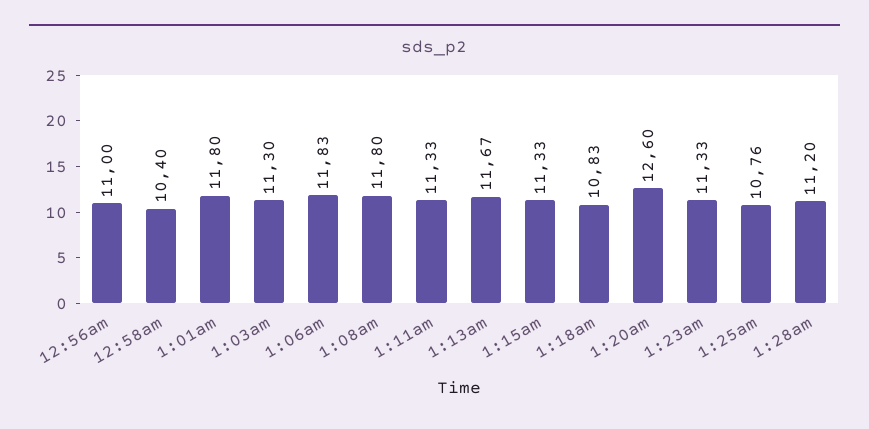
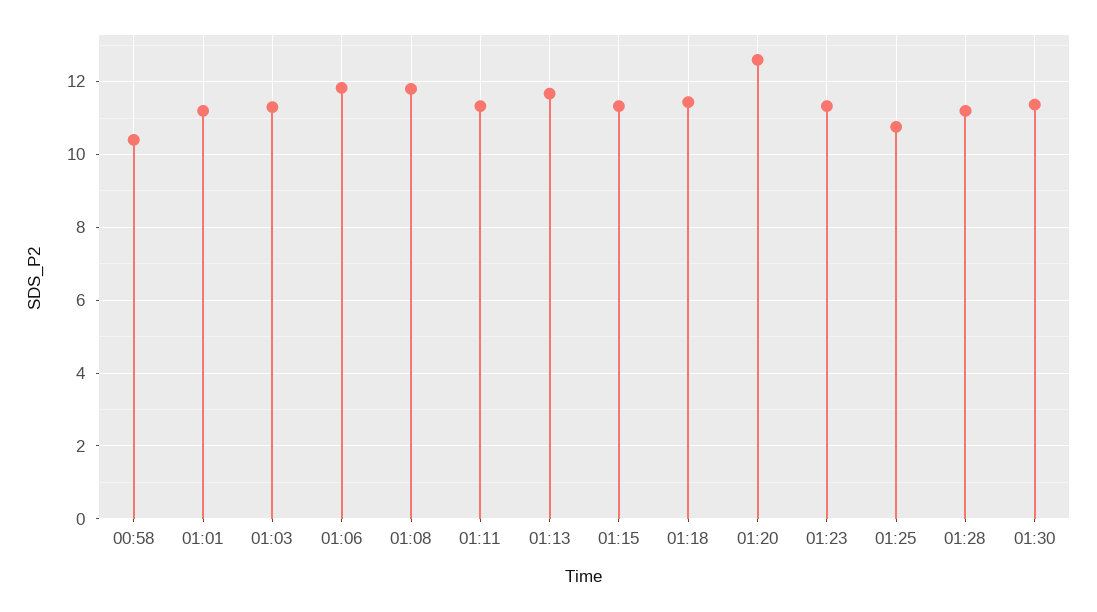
12:56am: 11 -> none
1:01am: 11.8 -> 11.2
1:18am: 10.83 -> 11.4
01:30: none -> 11.4

